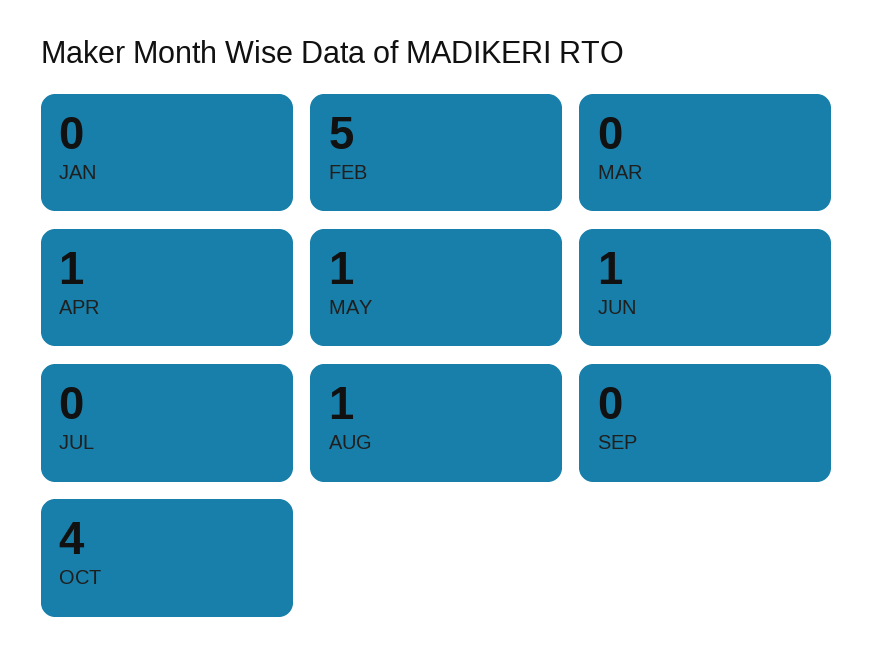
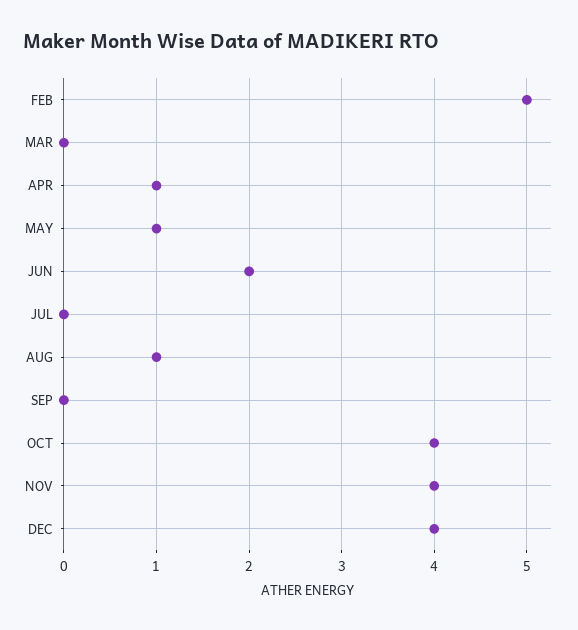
JAN: 0 -> none
JUN: 1 -> 2
NOV: none -> 4
DEC: none -> 4

